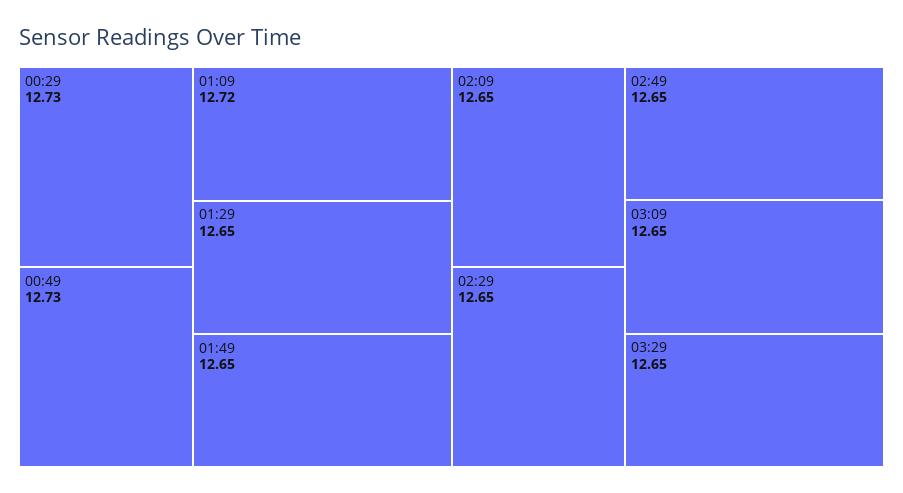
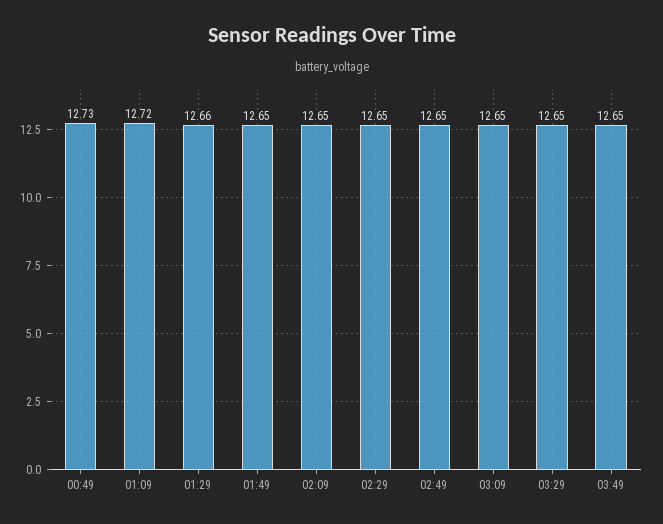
00:29: 12.73 -> none
01:29: 12.65 -> 12.66
03:49: none -> 12.65

